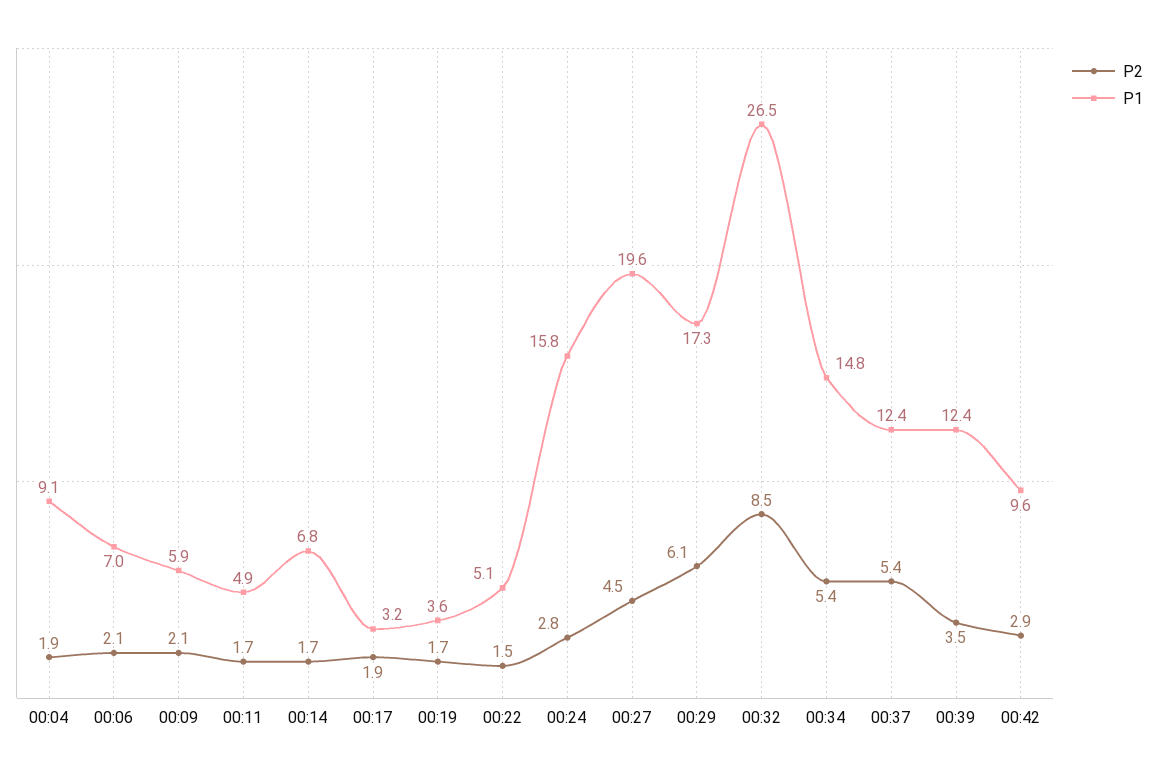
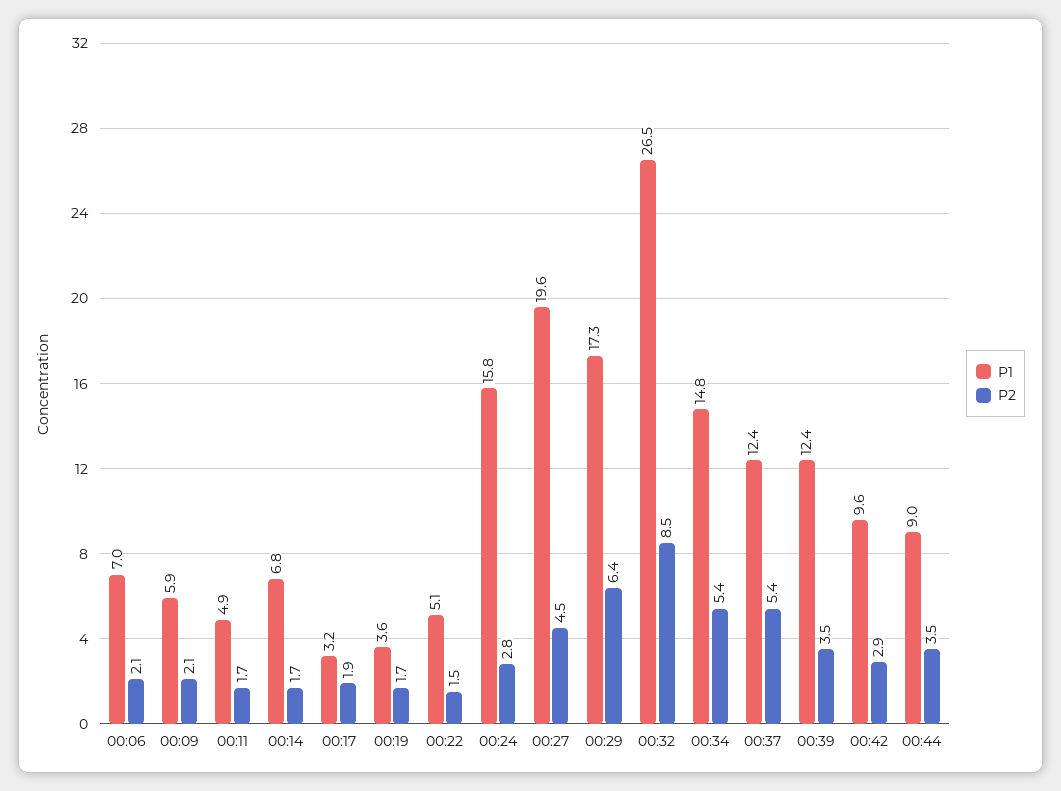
P2, 00:04: 1.9 -> none
P1, 00:04: 9.1 -> none
P2, 00:29: 6.1 -> 6.4
P1, 00:44: none -> 9
P2, 00:44: none -> 3.5

